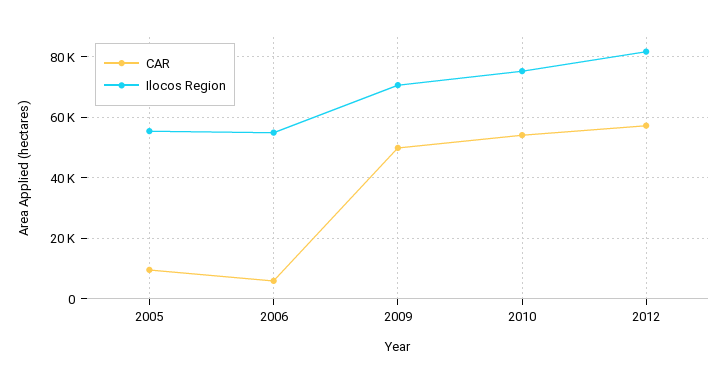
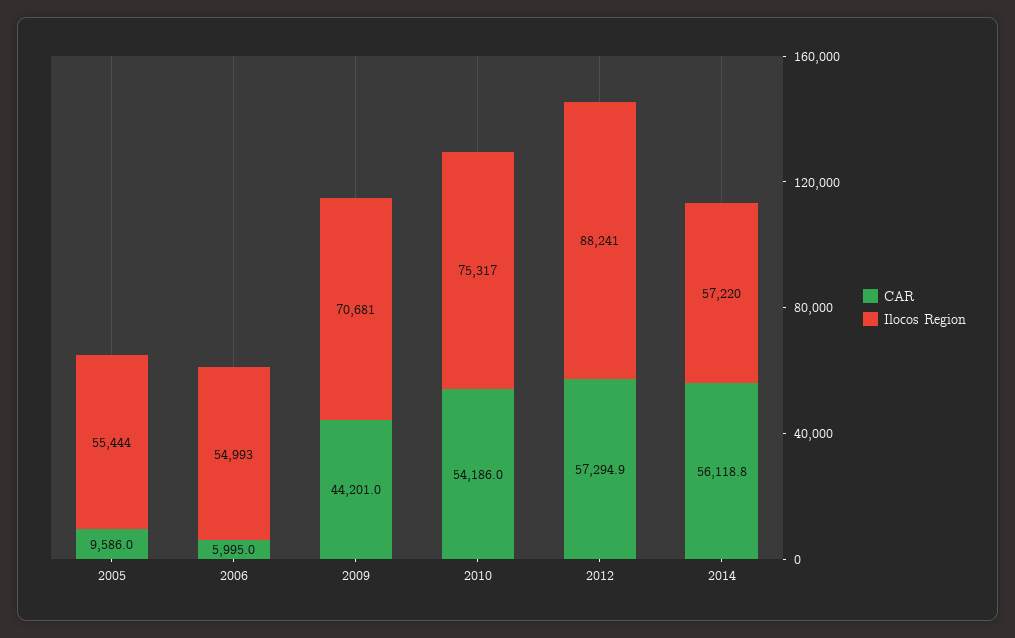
CAR, 2009: 50000 -> 44201
Ilocos Region, 2012: 82000 -> 88241
CAR, 2014: none -> 56118.8
Ilocos Region, 2014: none -> 57220

